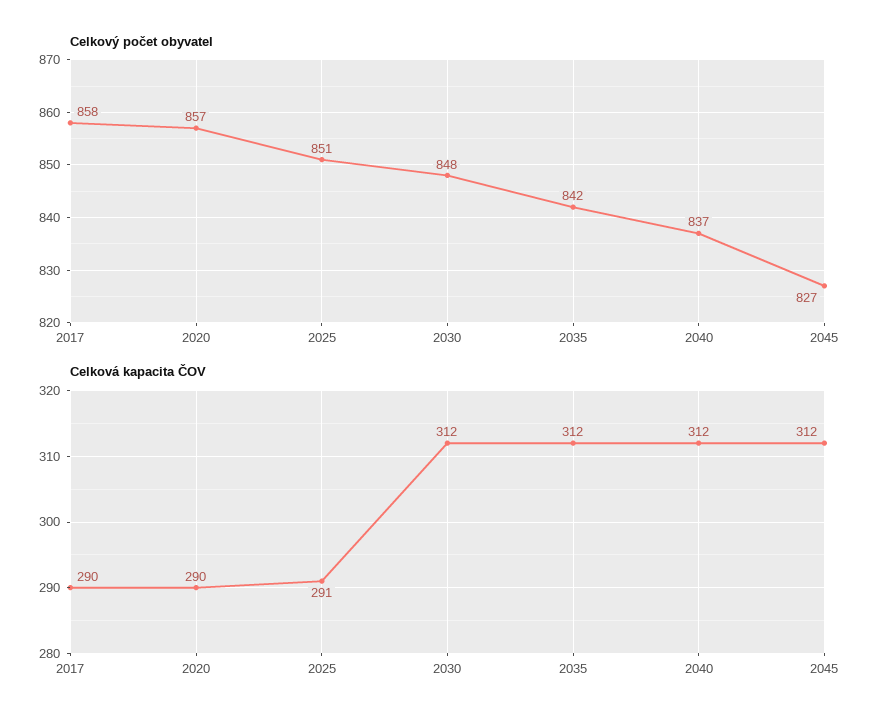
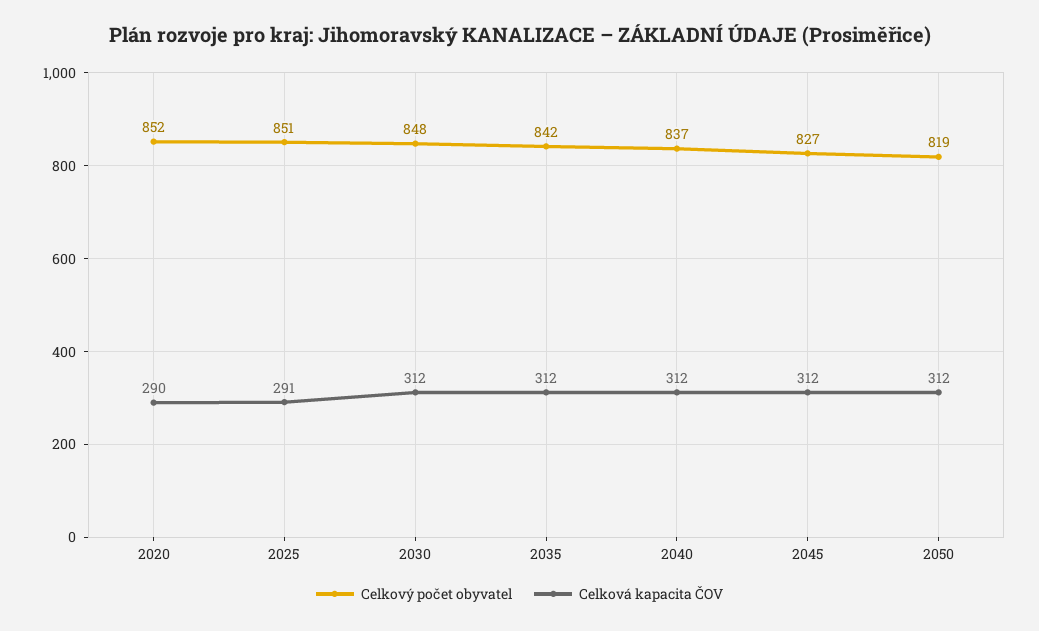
Celkový počet obyvatel, 2017: 858 -> none
Celkový počet obyvatel, 2020: 857 -> 852
Celková kapacita ČOV, 2017: 290 -> none
Celkový počet obyvatel, 2050: none -> 819
Celková kapacita ČOV, 2050: none -> 312

